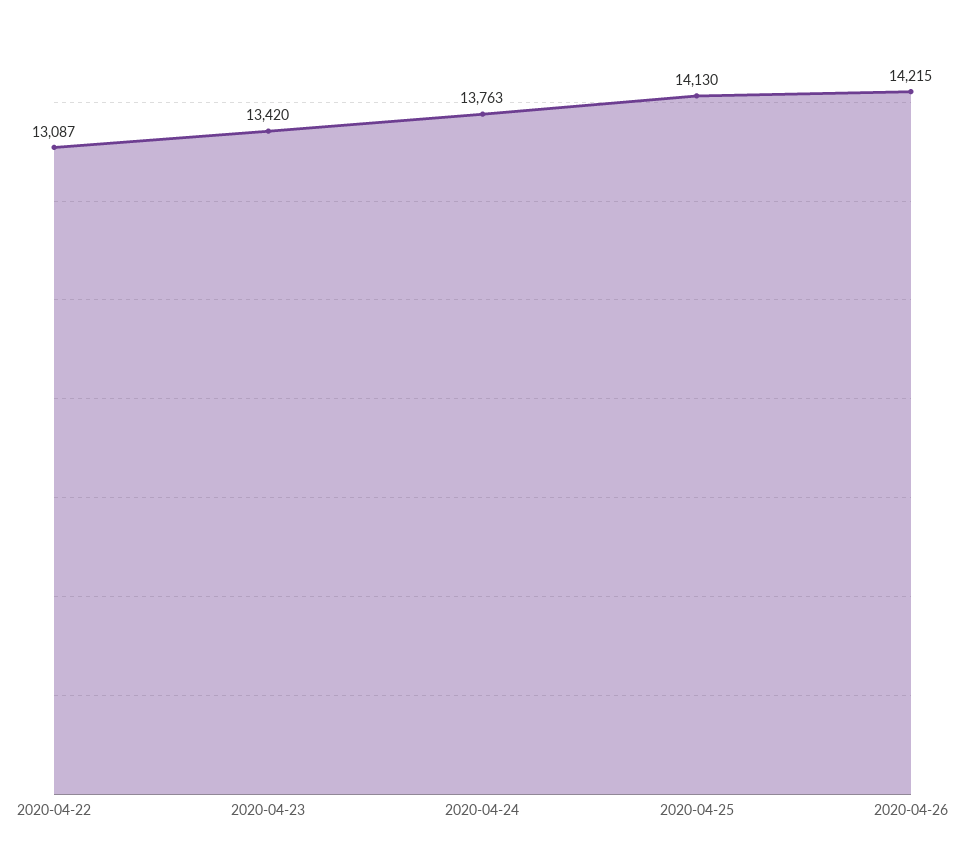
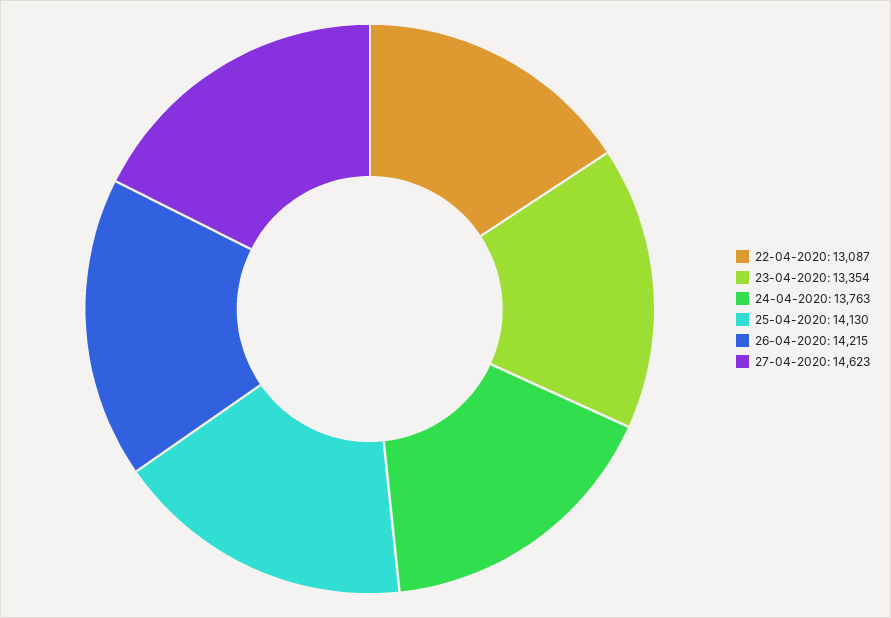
2020-04-23: 13420 -> 13354
27-04-2020: none -> 14623

